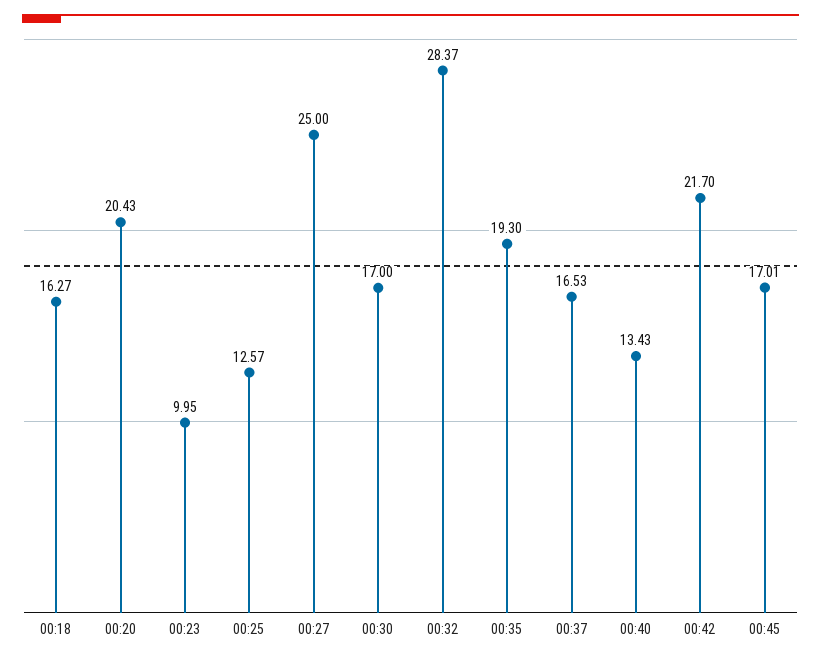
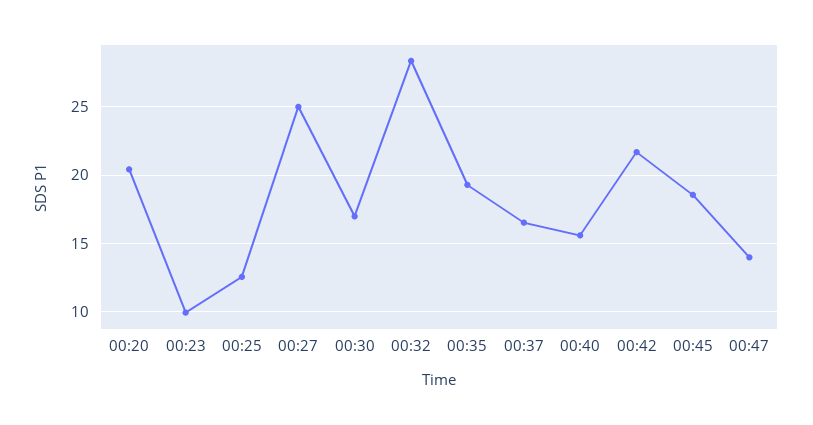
00:18: 16.27 -> none
00:40: 13.43 -> 15.5
00:45: 17.01 -> 18.5
00:47: none -> 14

